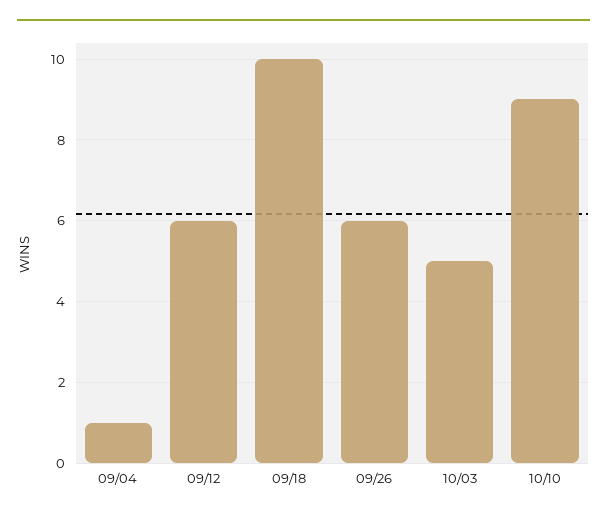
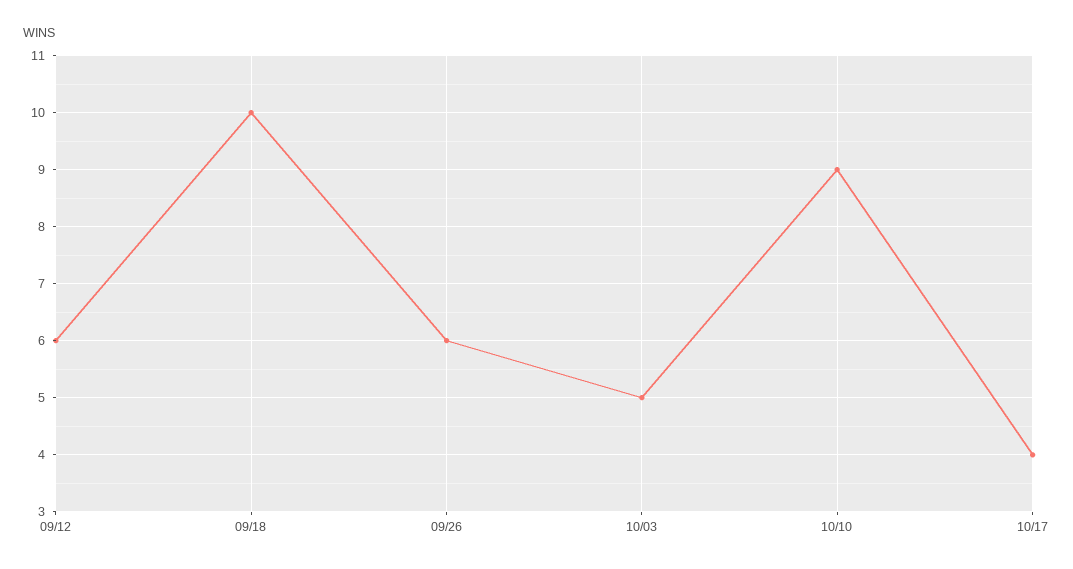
09/04: 1 -> none
10/17: none -> 4

